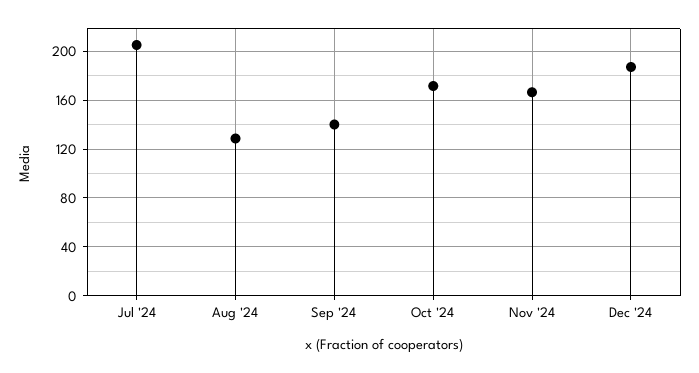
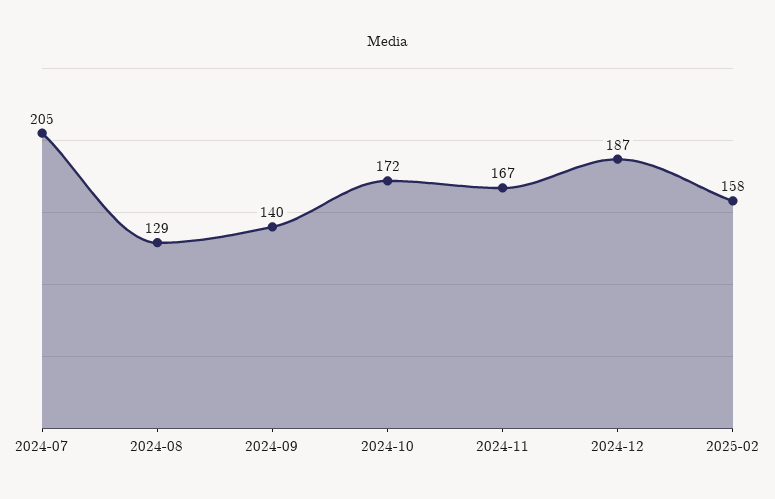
2025-02: none -> 158

